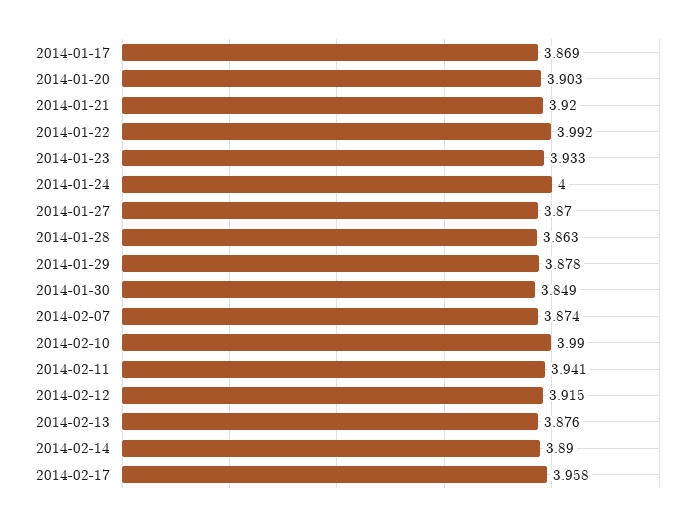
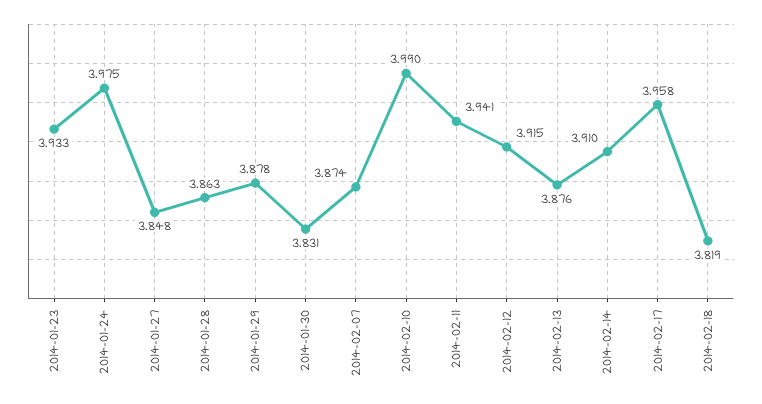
2014-01-17: 3.869 -> none
2014-01-20: 3.903 -> none
2014-01-21: 3.92 -> none
2014-01-22: 3.992 -> none
2014-01-24: 4 -> 3.975
2014-01-27: 3.87 -> 3.848
2014-01-30: 3.849 -> 3.831
2014-02-14: 3.89 -> 3.91
2014-02-18: none -> 3.819

